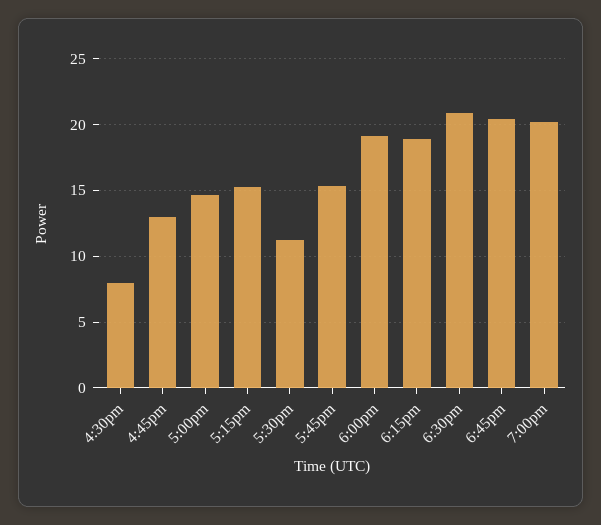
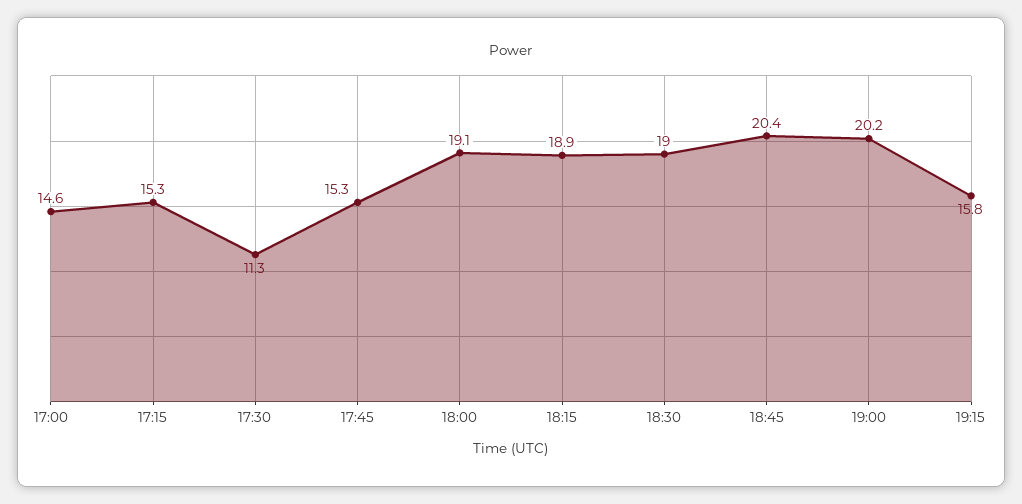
4:30pm: 8 -> none
4:45pm: 13 -> none
6:30pm: 21 -> 19
19:15: none -> 15.8

